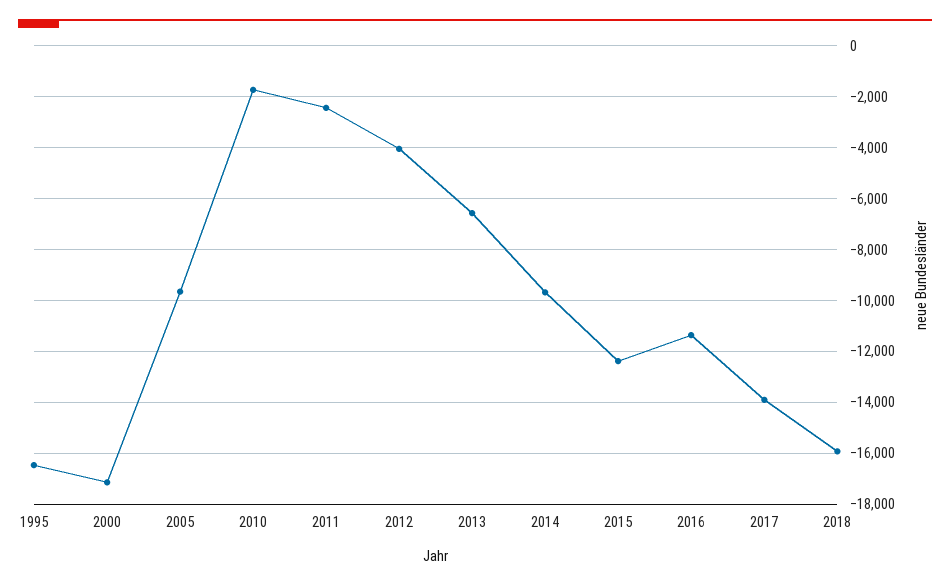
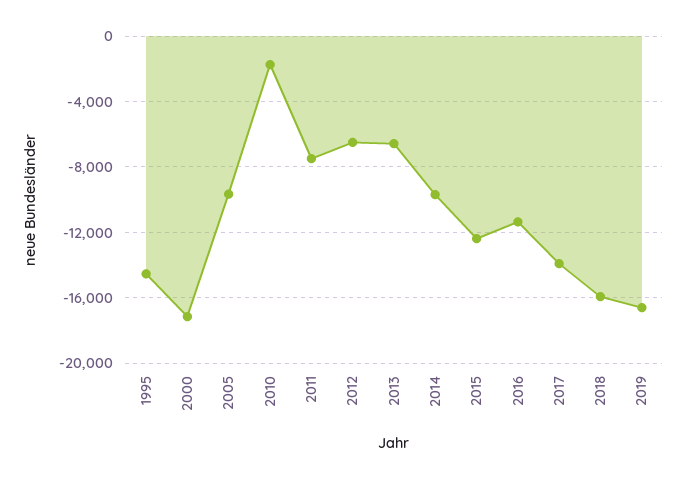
1995: -16500 -> -14500
2011: -2500 -> -7500
2012: -4000 -> -6500
2019: none -> -16500

